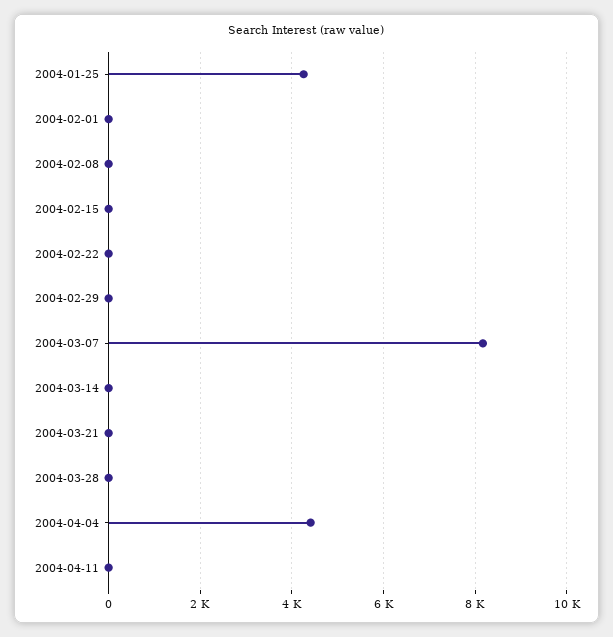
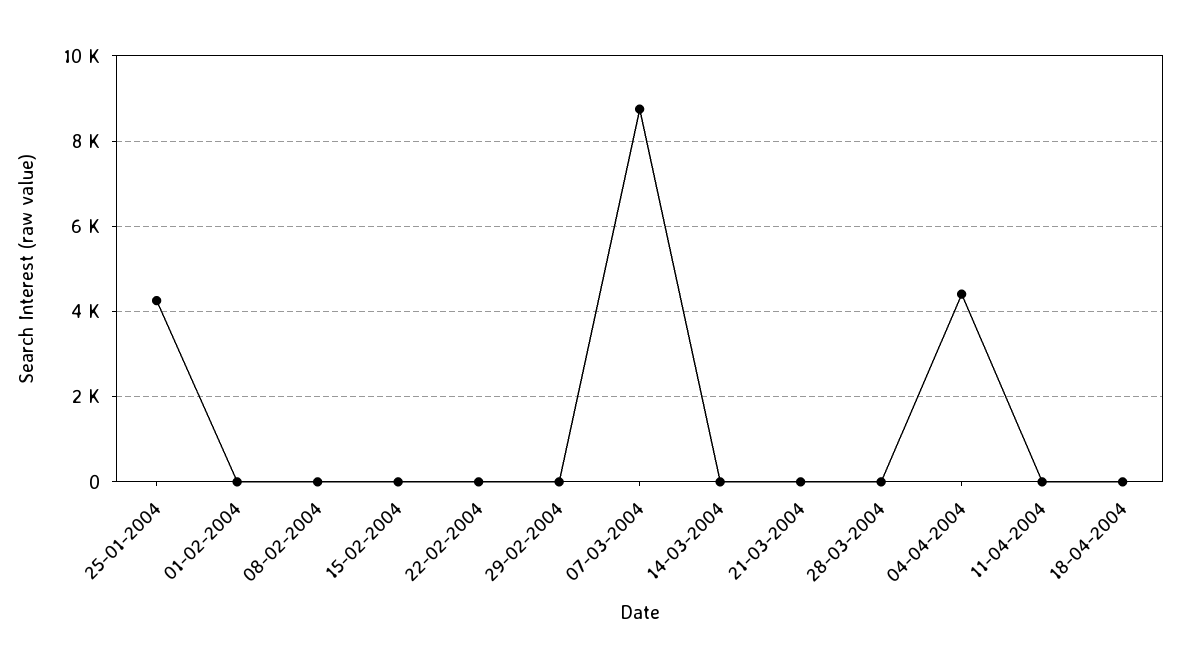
2004-03-07: 8200 -> 8800
18-04-2004: none -> 0

